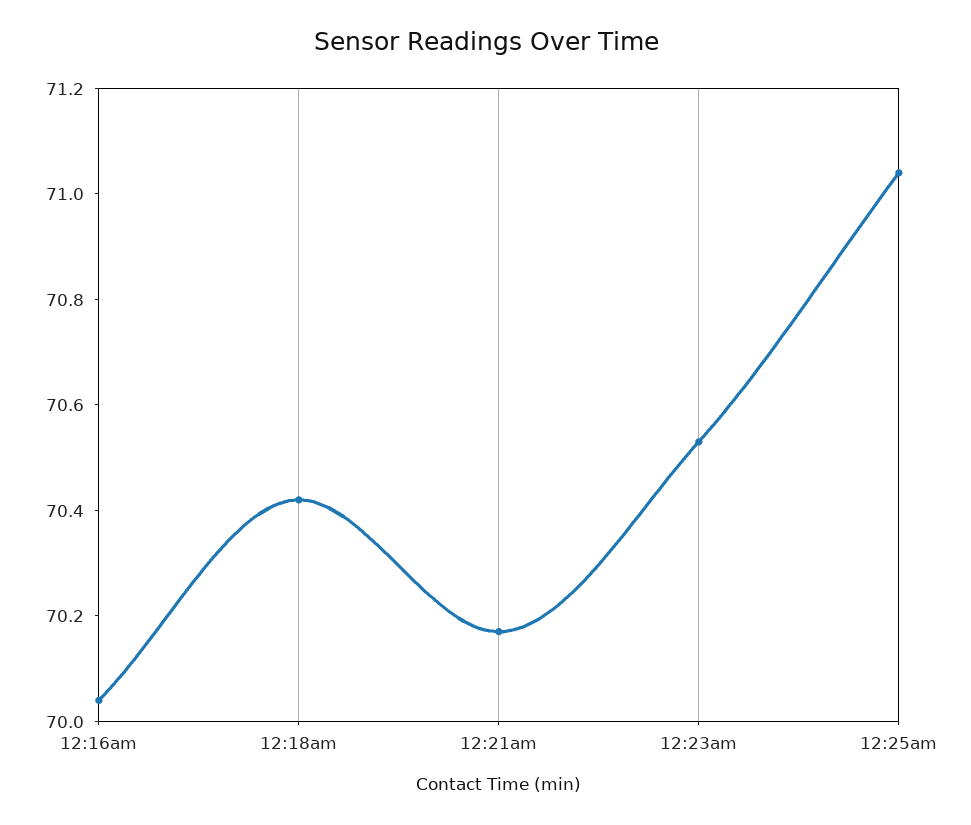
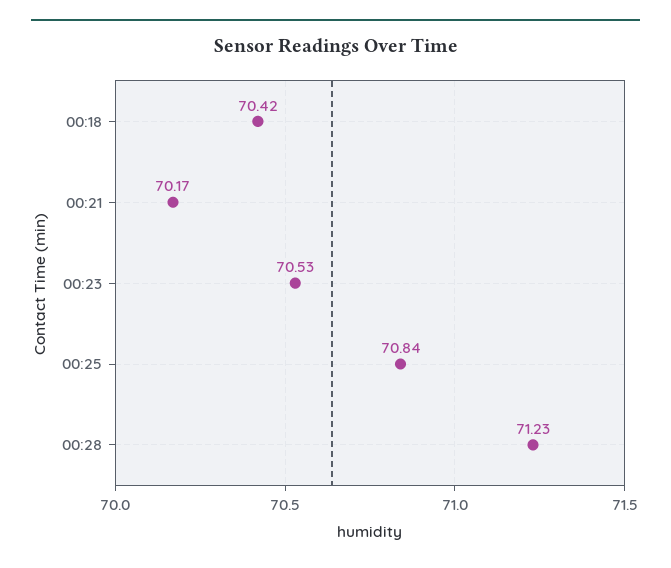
12:16am: 70.05 -> none
12:25am: 71.05 -> 70.84
00:28: none -> 71.23

